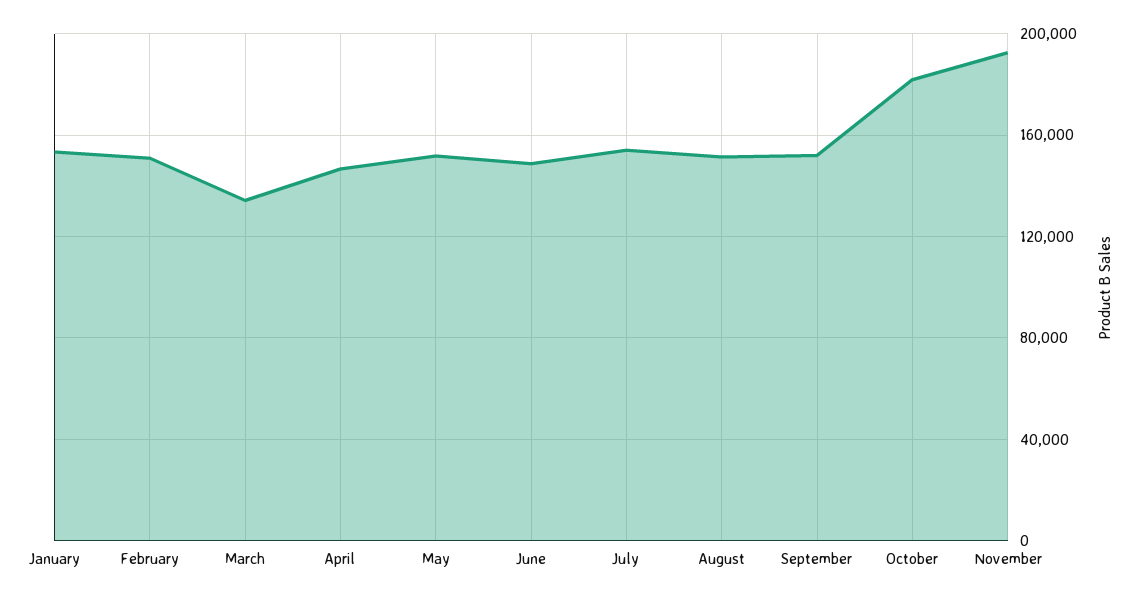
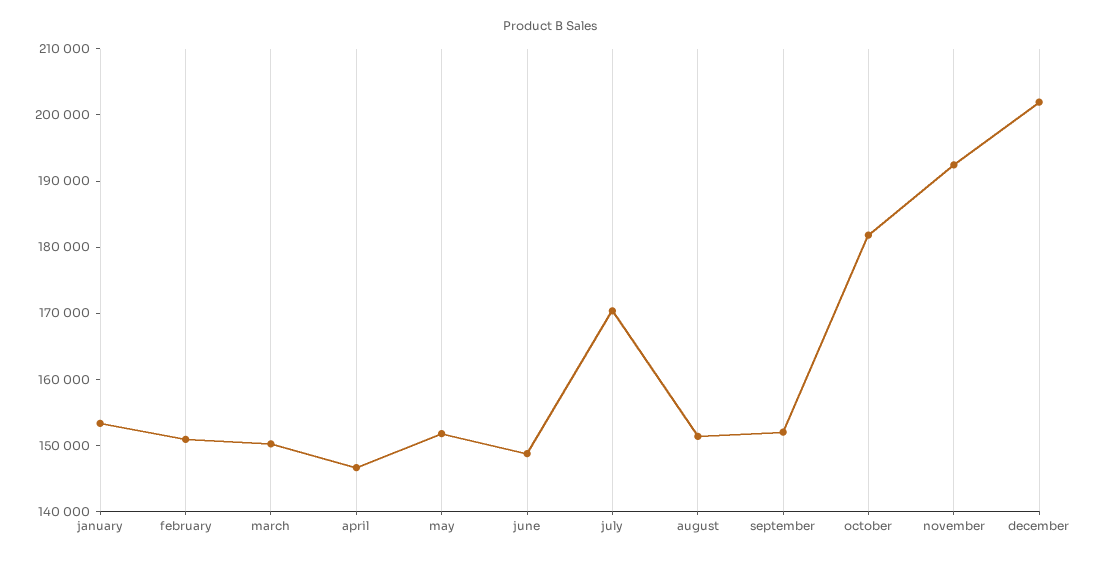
March: 135000 -> 150000
July: 155000 -> 170000
december: none -> 202000

